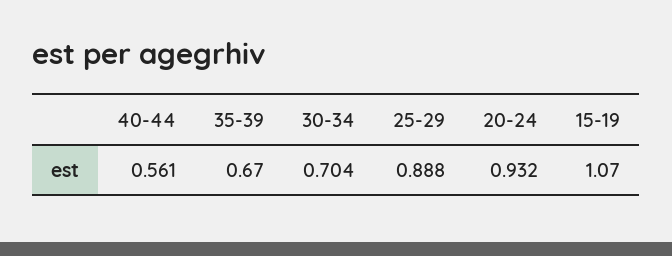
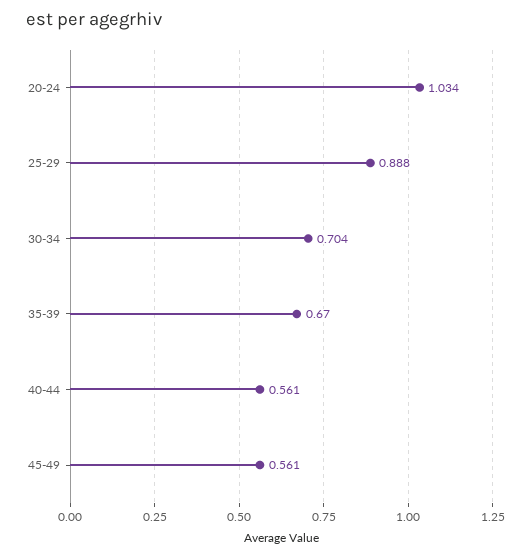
20-24: 0.932 -> 1.034
15-19: 1.07 -> none
45-49: none -> 0.561

